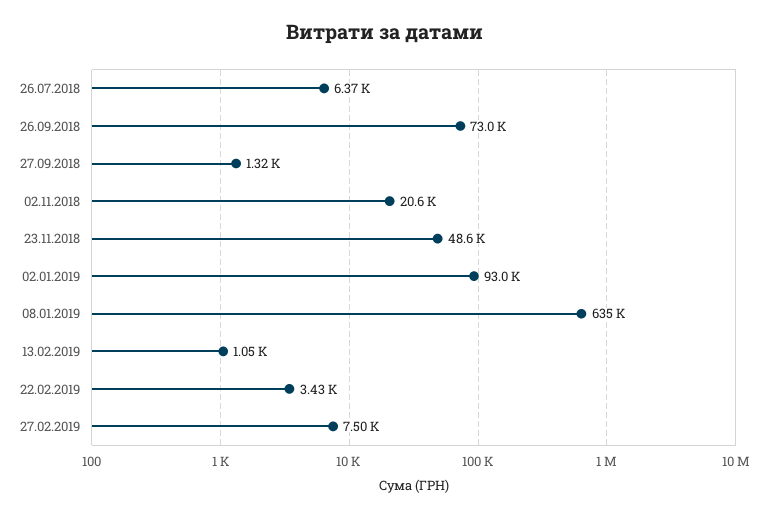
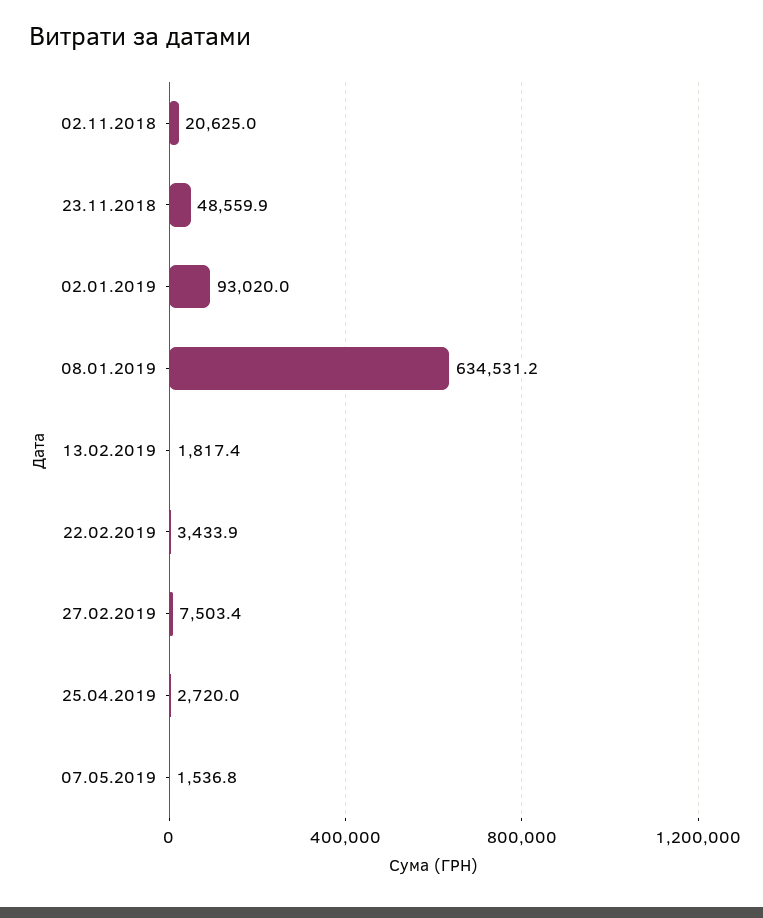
26.07.2018: 6370 -> none
26.09.2018: 73000 -> none
27.09.2018: 1320 -> none
13.02.2019: 1050 -> 1817.4
25.04.2019: none -> 2720
07.05.2019: none -> 1536.8

